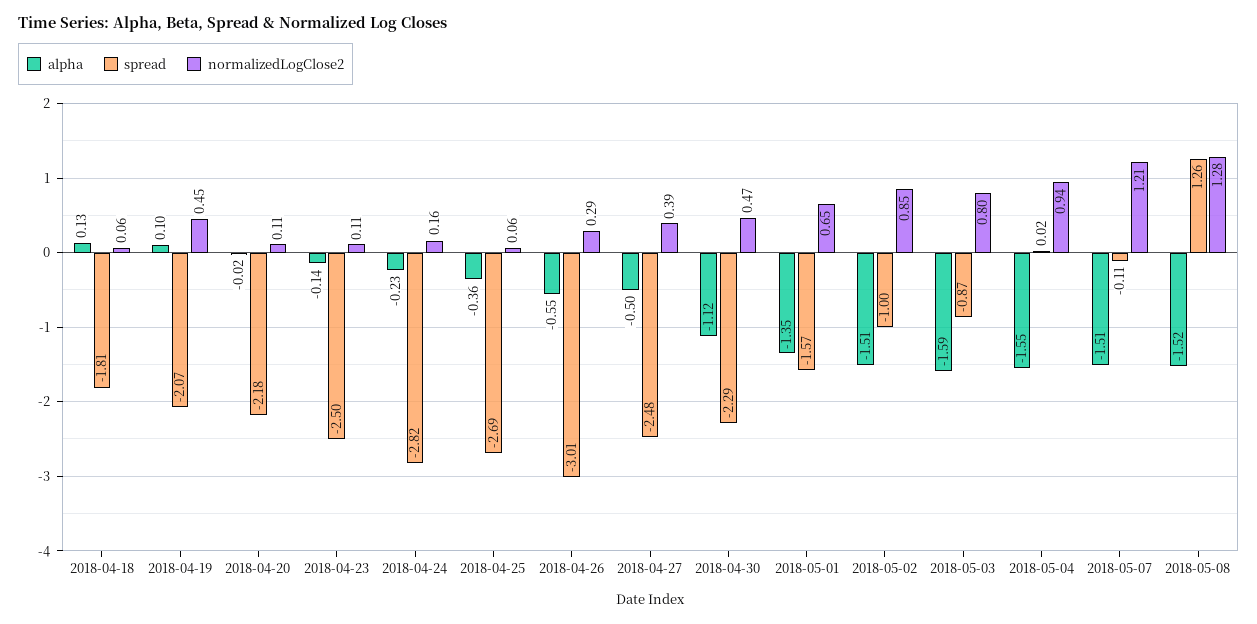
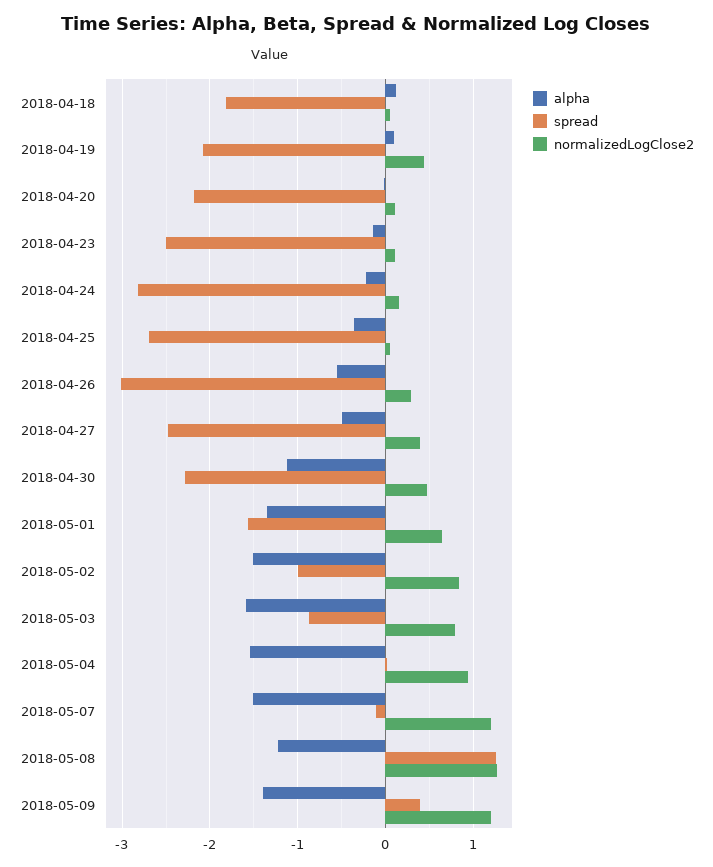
alpha, 2018-05-08: -1.52 -> -1.2
alpha, 2018-05-09: none -> -1.4
spread, 2018-05-09: none -> 0.4
normalizedLogClose2, 2018-05-09: none -> 1.2

